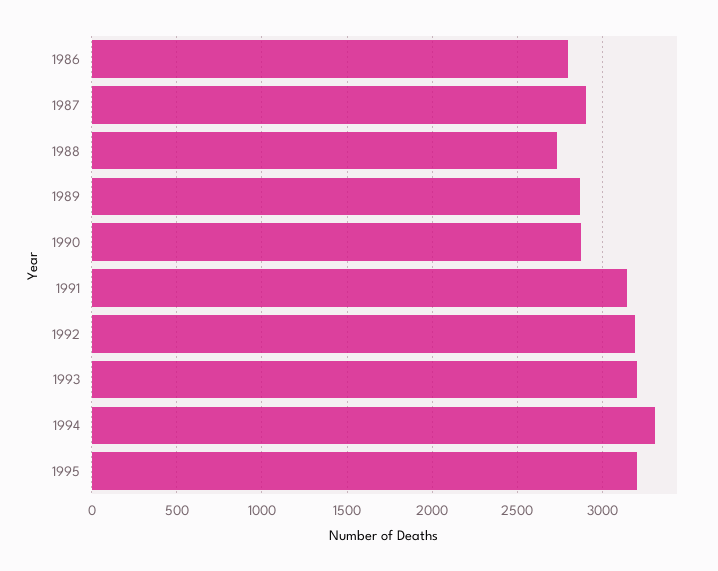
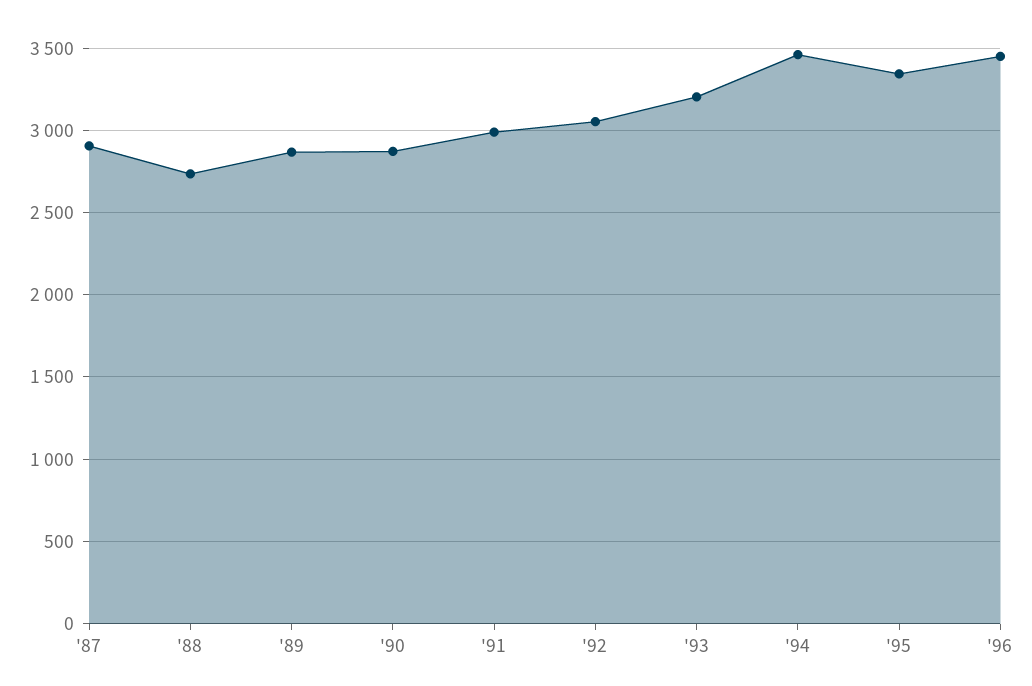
1986: 2800 -> none
1991: 3150 -> 3000
1992: 3200 -> 3050
1994: 3300 -> 3450
1995: 3200 -> 3350
'96: none -> 3450

